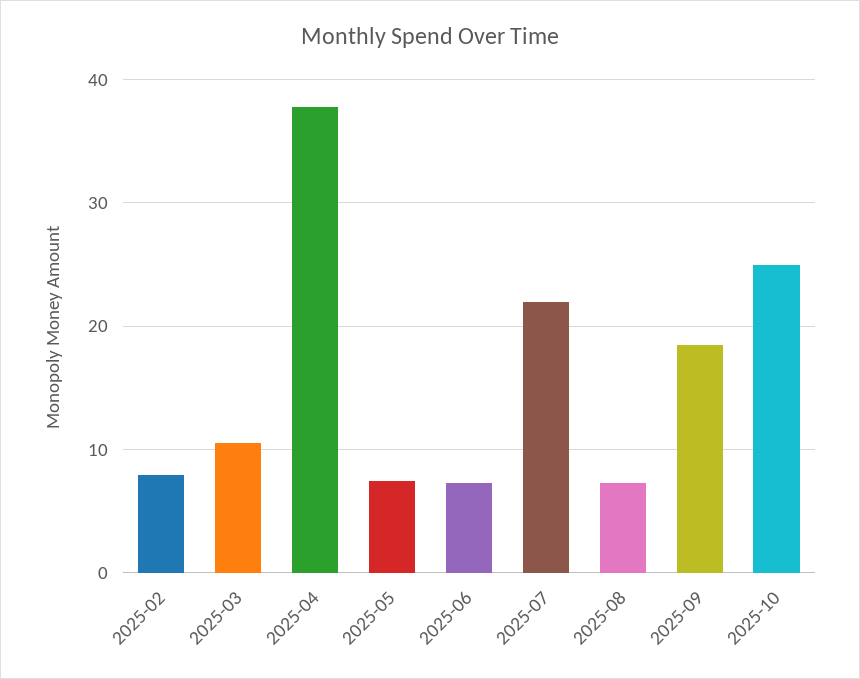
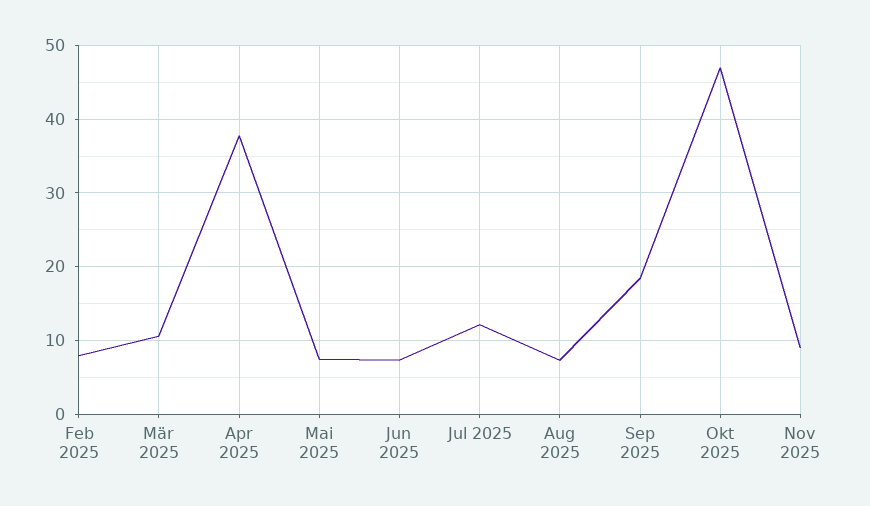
2025-07: 22 -> 12
2025-10: 25 -> 47
Nov 2025: none -> 9

